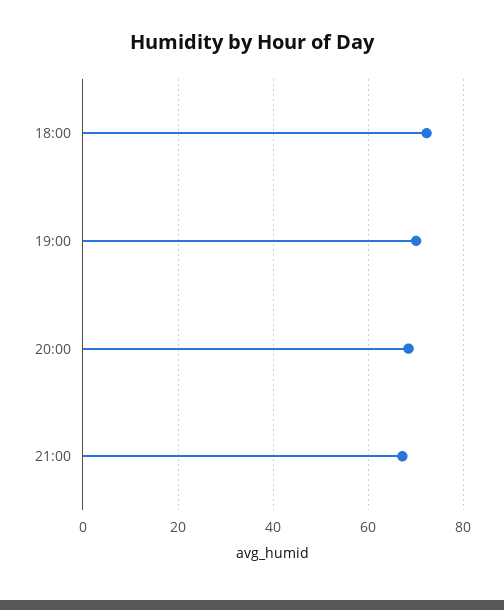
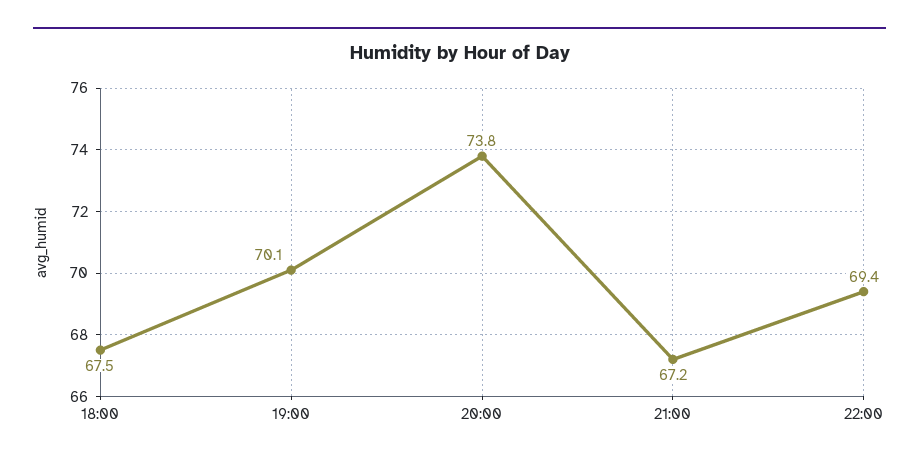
18:00: 72 -> 67.5
20:00: 68 -> 73.8
22:00: none -> 69.4

